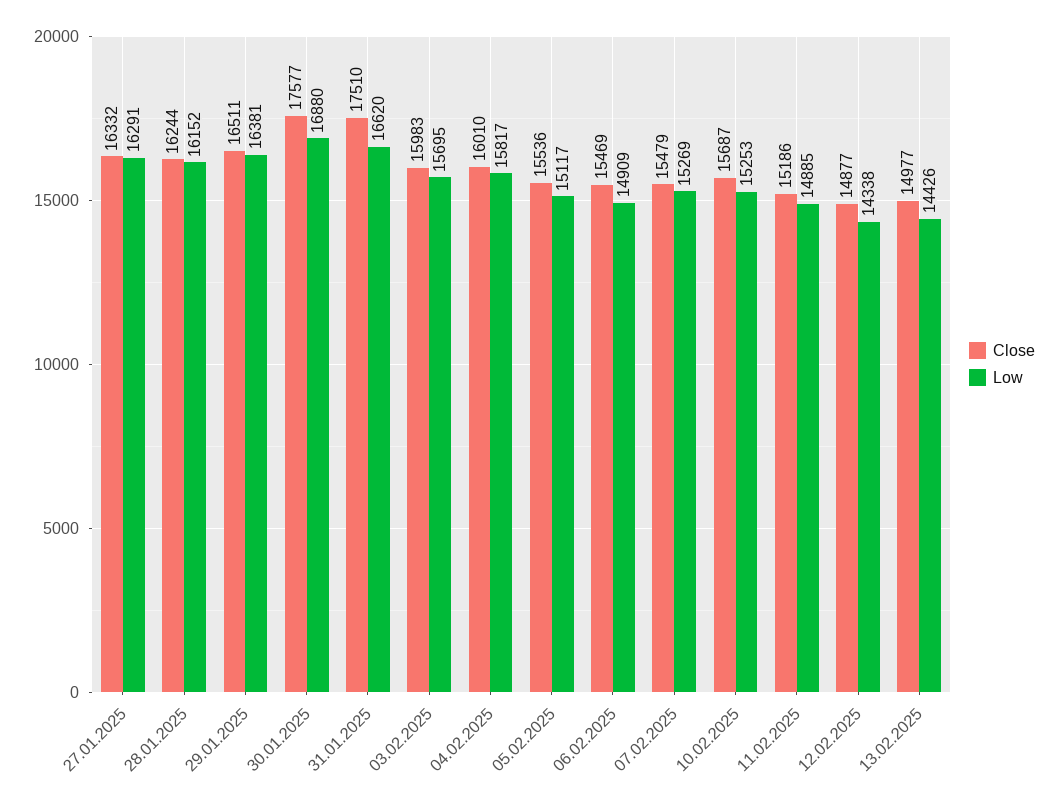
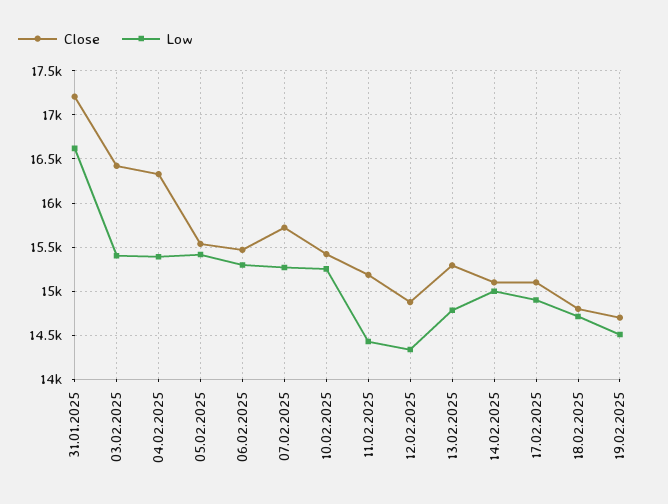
Close, 27.01.2025: 16332 -> none
Low, 27.01.2025: 16291 -> none
Close, 28.01.2025: 16244 -> none
Low, 28.01.2025: 16152 -> none
Close, 29.01.2025: 16511 -> none
Low, 29.01.2025: 16381 -> none
Close, 30.01.2025: 17577 -> none
Low, 30.01.2025: 16880 -> none
Close, 31.01.2025: 17510 -> 17200
Close, 03.02.2025: 15983 -> 16400
Low, 03.02.2025: 15695 -> 15400
Close, 04.02.2025: 16010 -> 16300
Low, 04.02.2025: 15817 -> 15400
Low, 05.02.2025: 15117 -> 15400
Low, 06.02.2025: 14909 -> 15300
Close, 07.02.2025: 15479 -> 15700
Close, 10.02.2025: 15687 -> 15400
Low, 11.02.2025: 14885 -> 14400
Close, 13.02.2025: 14977 -> 15300
Low, 13.02.2025: 14426 -> 14800
Close, 14.02.2025: none -> 15100
Low, 14.02.2025: none -> 15000
Close, 17.02.2025: none -> 15100
Low, 17.02.2025: none -> 14900
Close, 18.02.2025: none -> 14800
Low, 18.02.2025: none -> 14700
Close, 19.02.2025: none -> 14700
Low, 19.02.2025: none -> 14500

